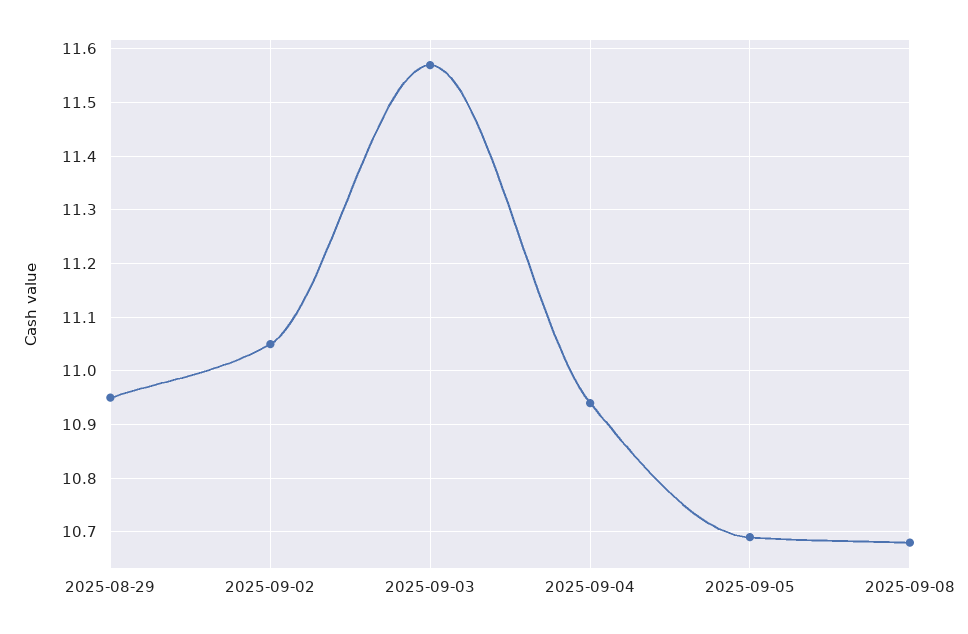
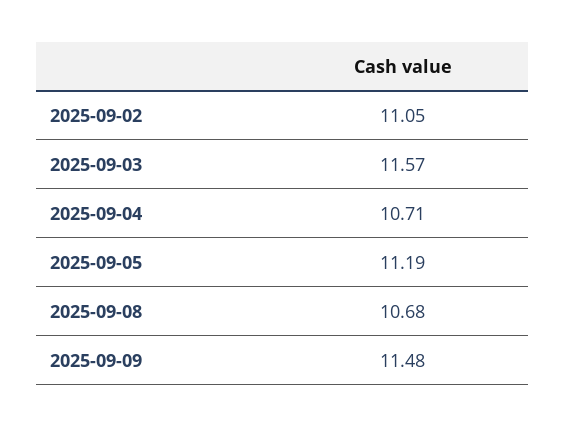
2025-08-29: 10.95 -> none
2025-09-04: 10.95 -> 10.71
2025-09-05: 10.7 -> 11.19
2025-09-09: none -> 11.48

